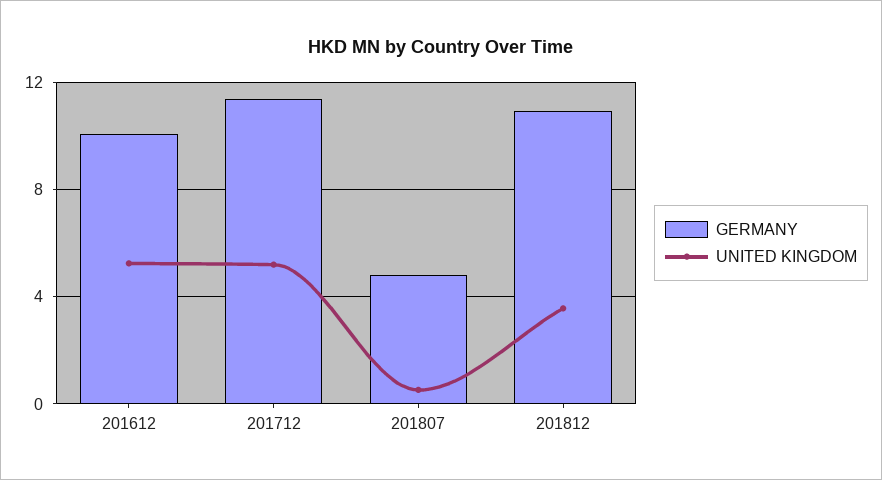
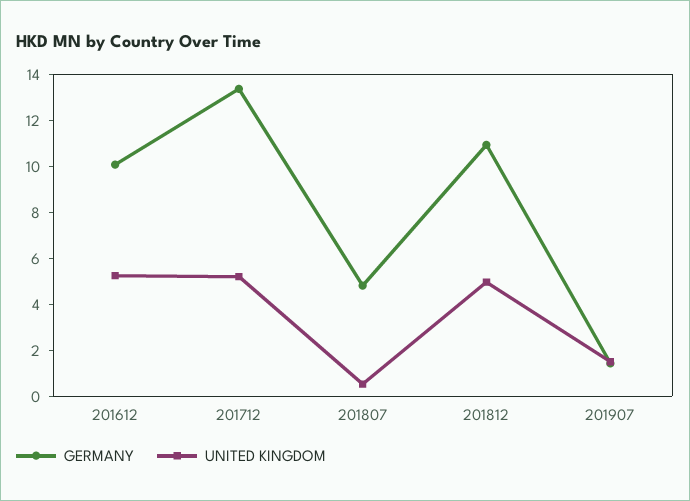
GERMANY, 201712: 11.5 -> 13.5
UNITED KINGDOM, 201812: 3.5 -> 5
GERMANY, 201907: none -> 1.5
UNITED KINGDOM, 201907: none -> 1.5

